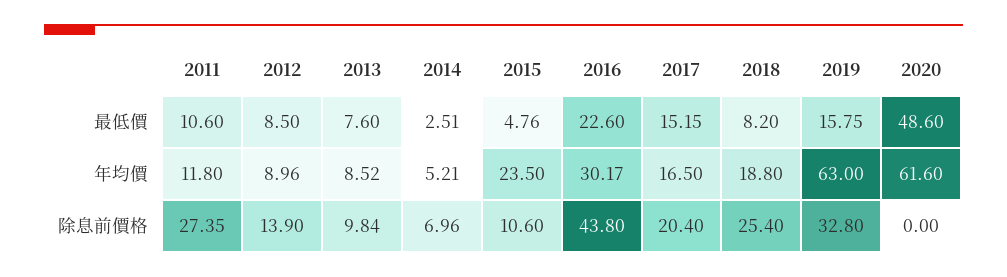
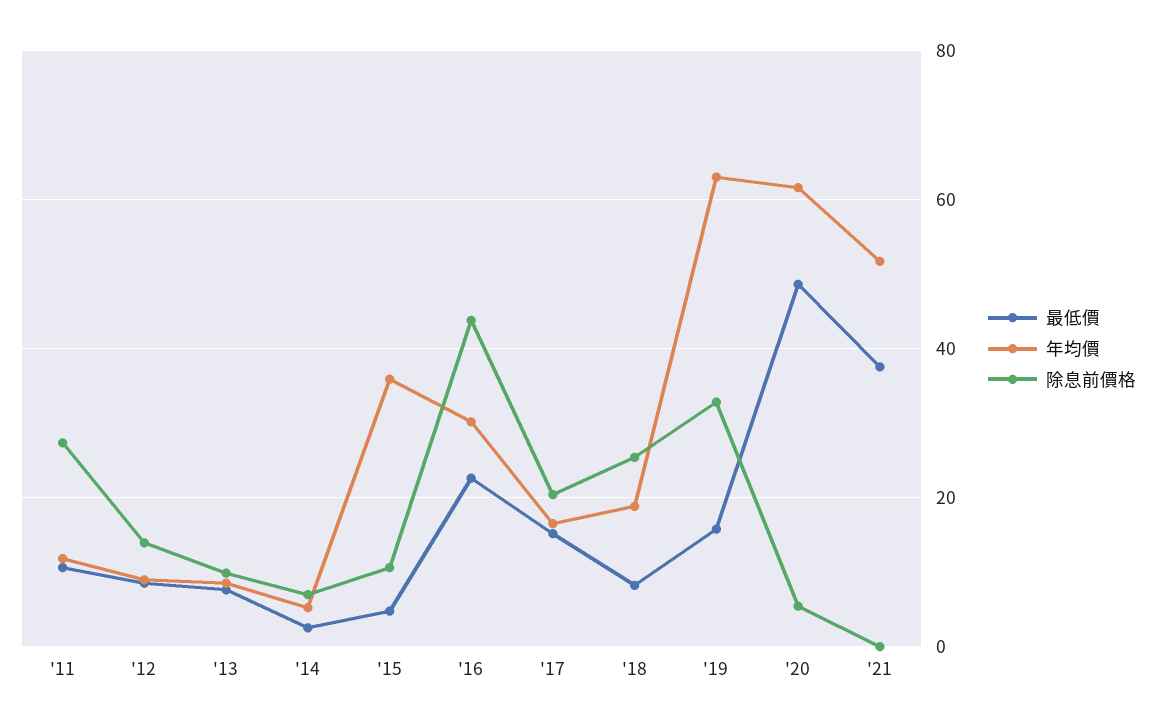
年均價, 2015: 23.5 -> 36
除息前價格, 2020: 0 -> 6
最低價, '21: none -> 38
年均價, '21: none -> 52
除息前價格, '21: none -> 0

